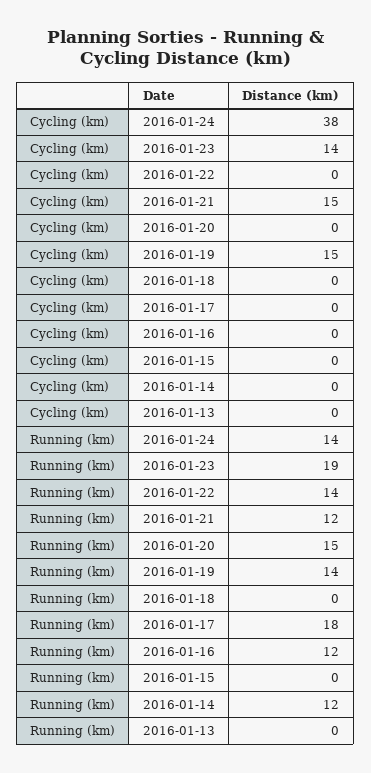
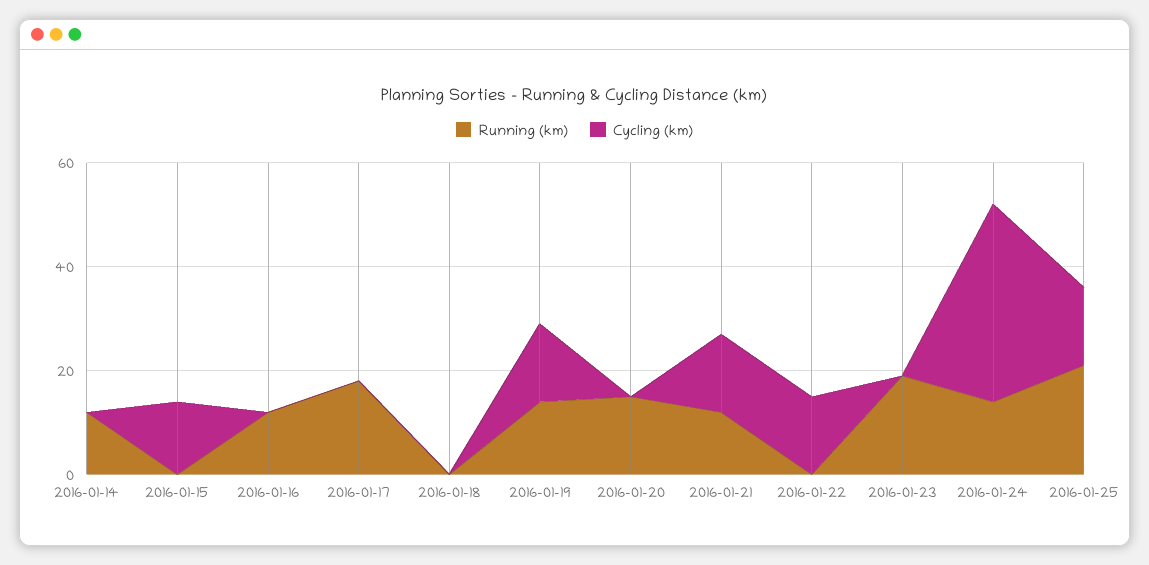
Cycling (km), 2016-01-23: 14 -> 0
Cycling (km), 2016-01-22: 0 -> 15
Cycling (km), 2016-01-15: 0 -> 15
Cycling (km), 2016-01-13: 0 -> none
Running (km), 2016-01-22: 14 -> 0
Running (km), 2016-01-13: 0 -> none
Running (km), 2016-01-25: none -> 20
Cycling (km), 2016-01-25: none -> 15

